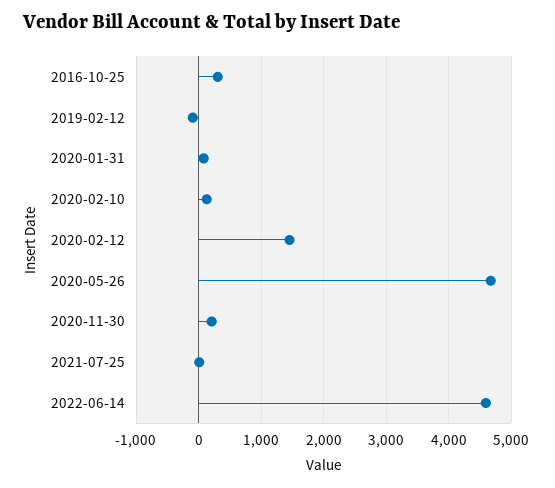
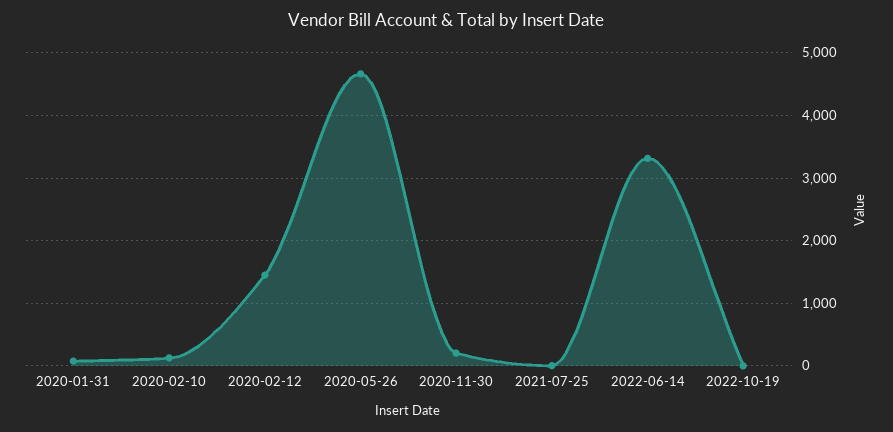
2016-10-25: 300 -> none
2019-02-12: -100 -> none
2022-06-14: 4600 -> 3300
2022-10-19: none -> 0

